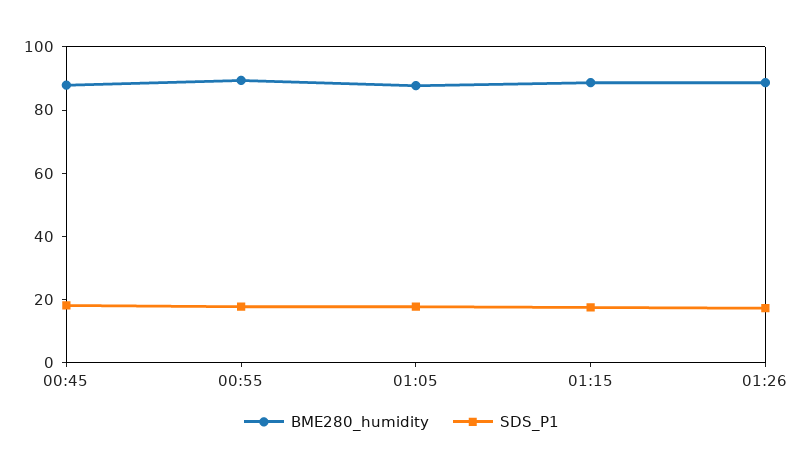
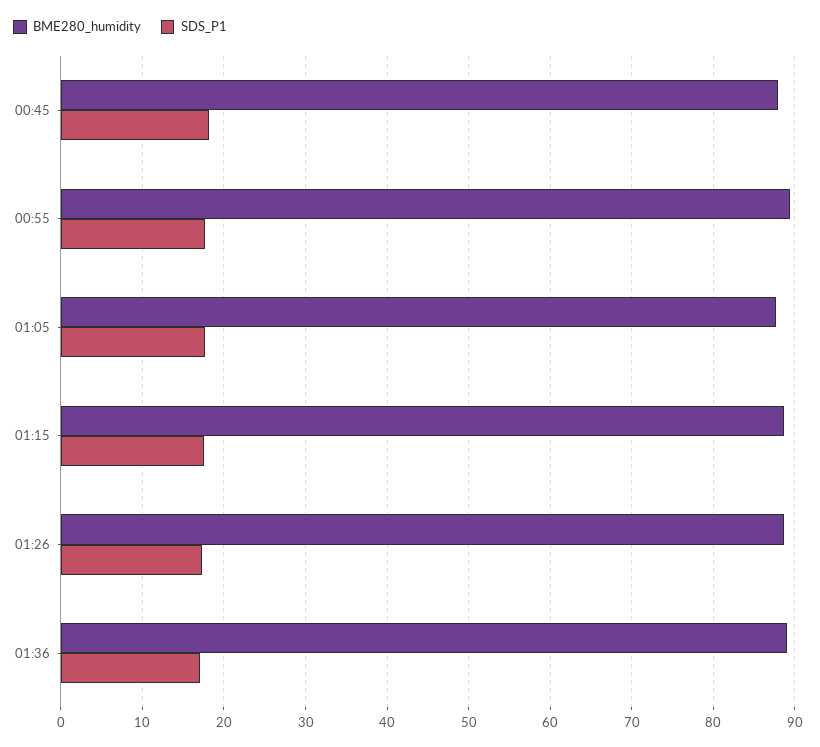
BME280_humidity, 01:36: none -> 89
SDS_P1, 01:36: none -> 17

